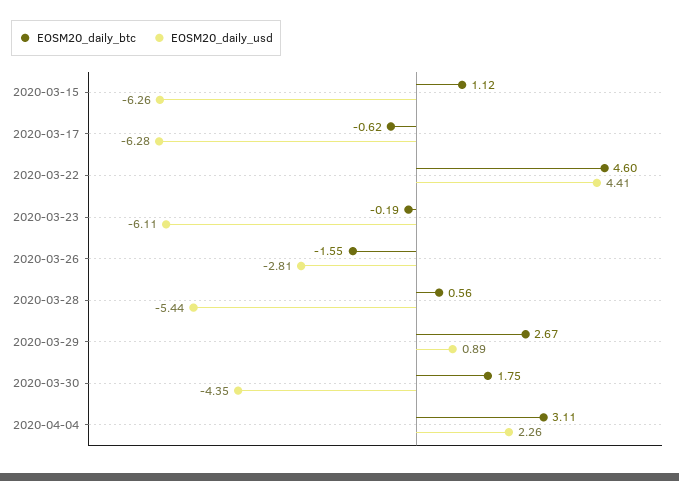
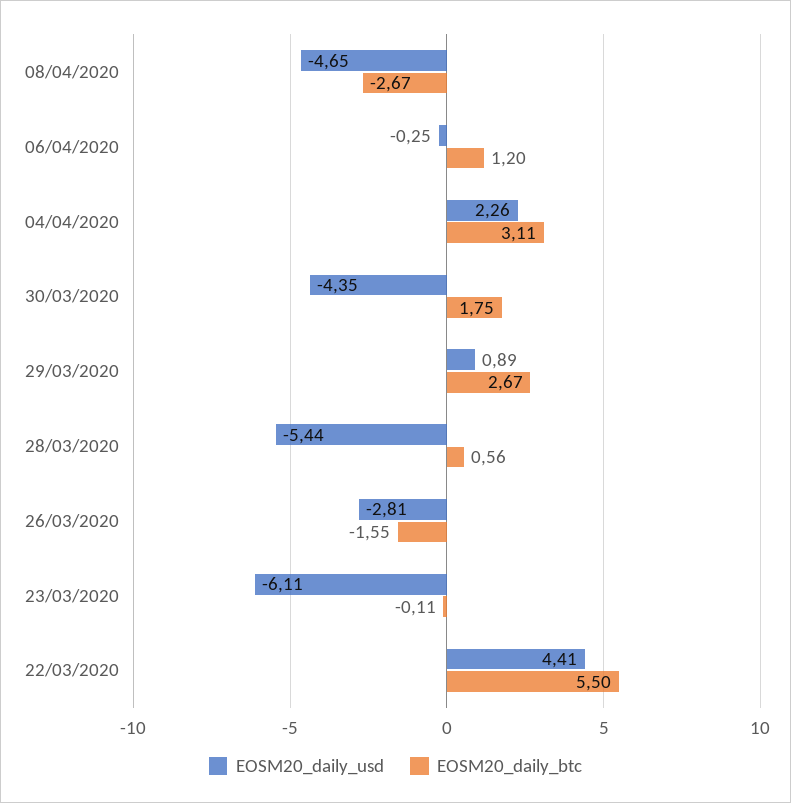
EOSM20_daily_btc, 2020-03-15: 1.12 -> none
EOSM20_daily_usd, 2020-03-15: -6.26 -> none
EOSM20_daily_btc, 2020-03-17: -0.62 -> none
EOSM20_daily_usd, 2020-03-17: -6.28 -> none
EOSM20_daily_btc, 2020-03-22: 4.6 -> 5.5
EOSM20_daily_btc, 2020-03-23: -0.19 -> -0.11
EOSM20_daily_usd, 08/04/2020: none -> -4.65
EOSM20_daily_btc, 08/04/2020: none -> -2.67
EOSM20_daily_usd, 06/04/2020: none -> -0.25
EOSM20_daily_btc, 06/04/2020: none -> 1.2

